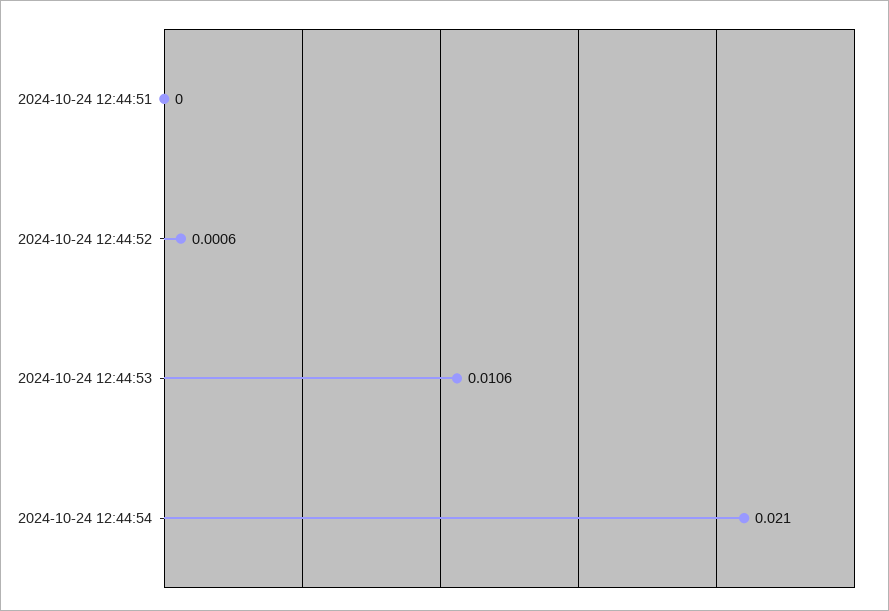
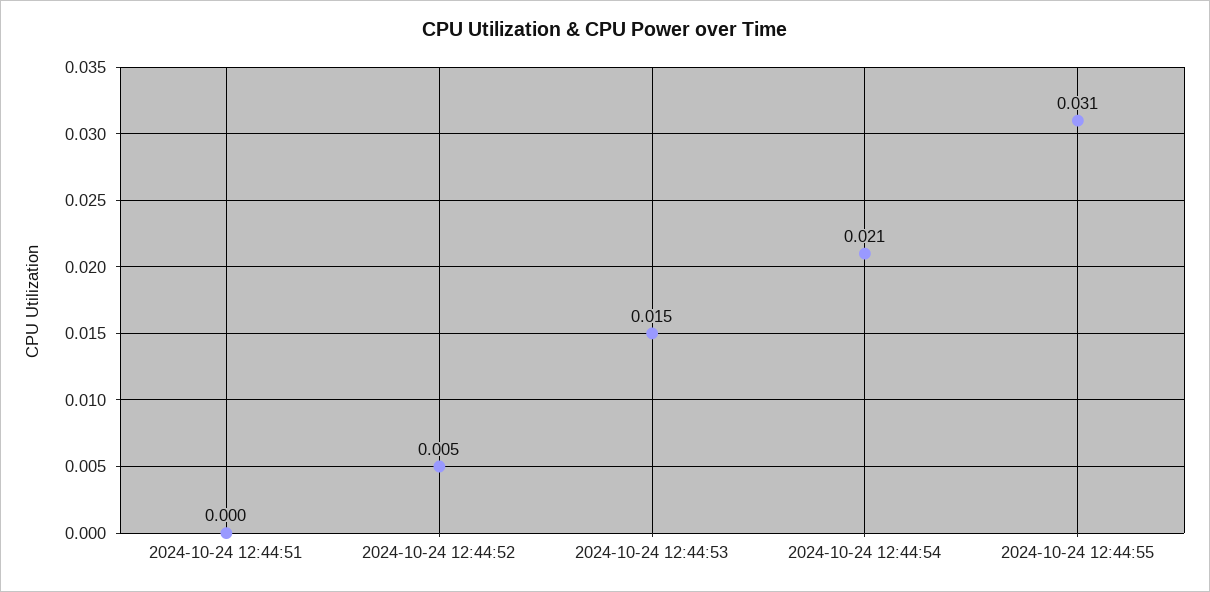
2024-10-24 12:44:52: 0.0006 -> 0.005
2024-10-24 12:44:53: 0.0106 -> 0.015
2024-10-24 12:44:55: none -> 0.031

